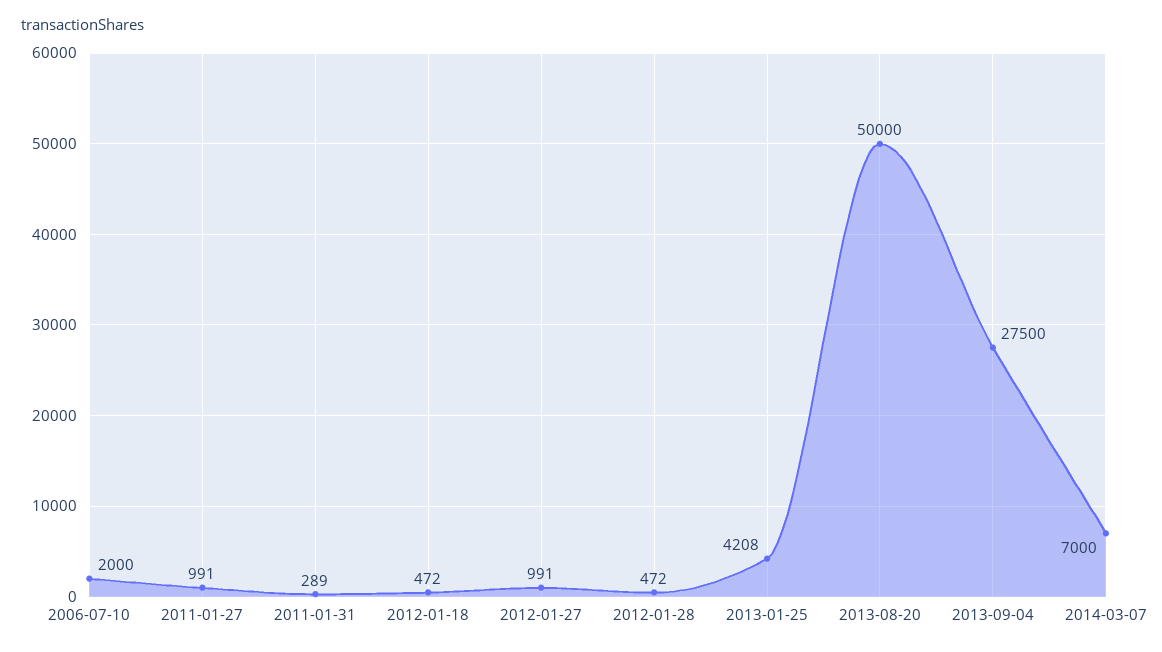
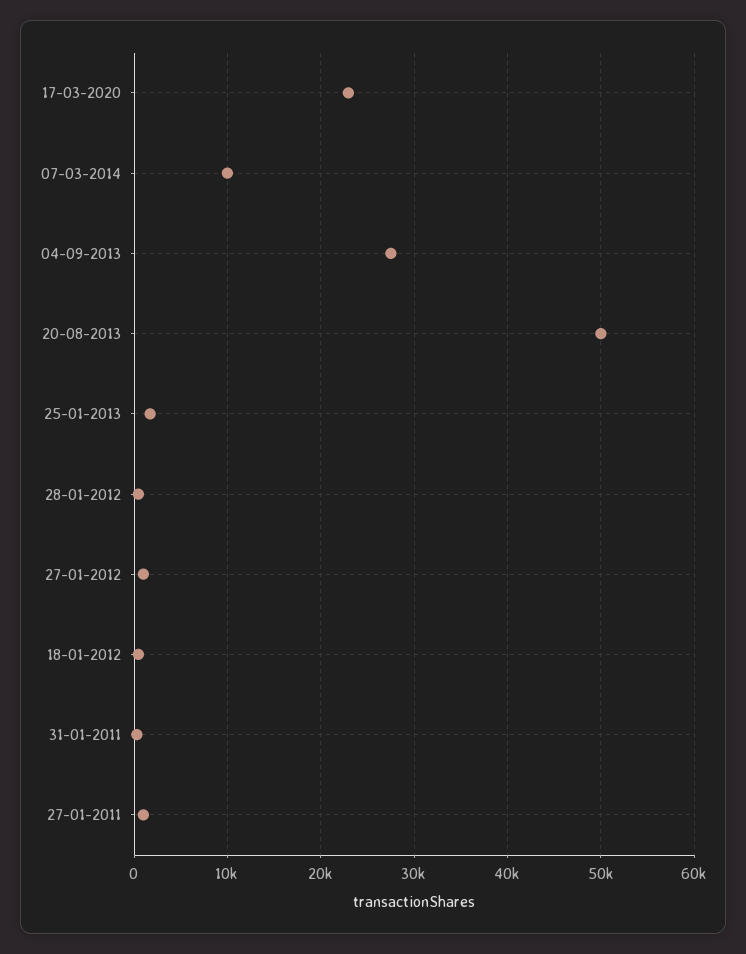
2006-07-10: 2000 -> none
2013-01-25: 4208 -> 2000
2014-03-07: 7000 -> 10000
17-03-2020: none -> 23000

